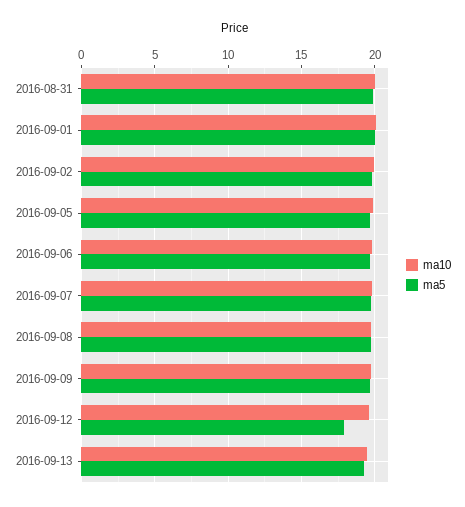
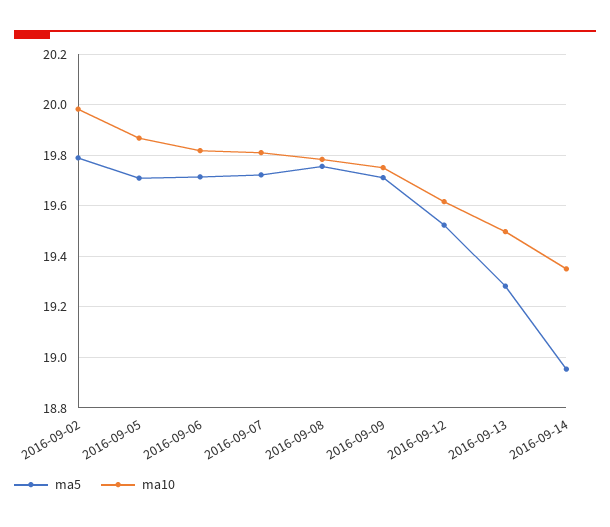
ma10, 2016-08-31: 20 -> none
ma5, 2016-08-31: 20 -> none
ma10, 2016-09-01: 20 -> none
ma5, 2016-09-01: 20 -> none
ma5, 2016-09-12: 18 -> 19.525
ma5, 2016-09-14: none -> 18.95
ma10, 2016-09-14: none -> 19.35

